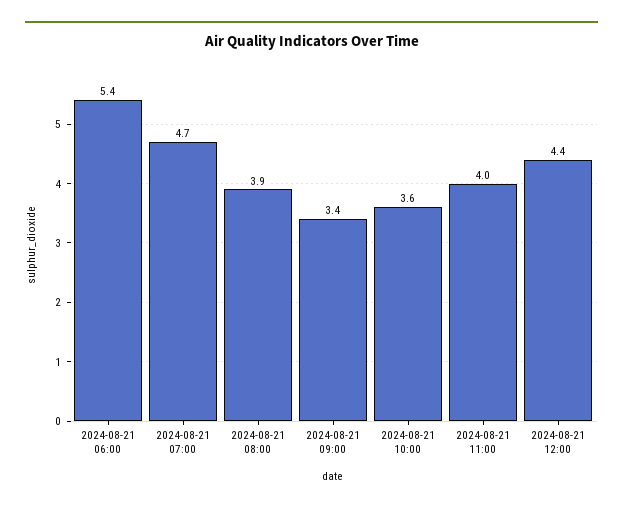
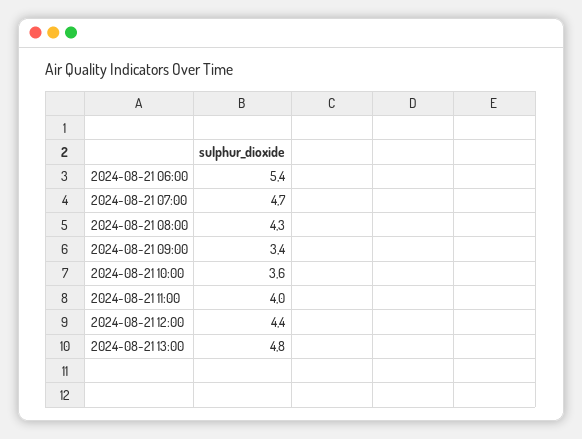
2024-08-21 08:00: 3.9 -> 4.3
2024-08-21 13:00: none -> 4.8

